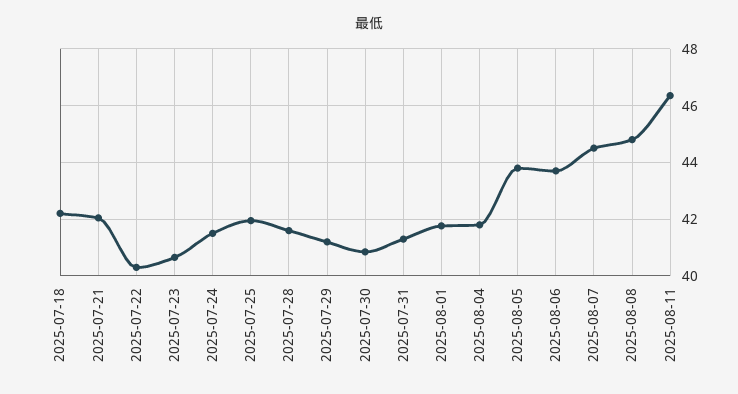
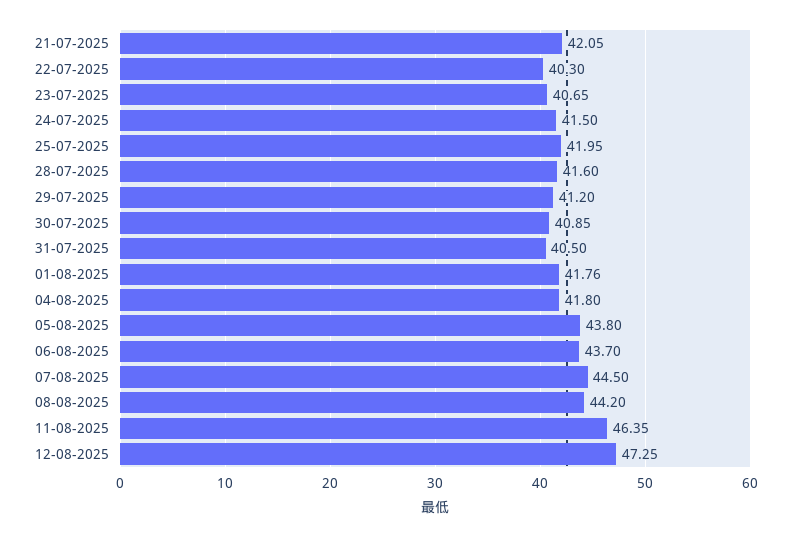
2025-07-18: 42.25 -> none
2025-07-31: 41.25 -> 40.5
2025-08-08: 44.75 -> 44.2
12-08-2025: none -> 47.25

